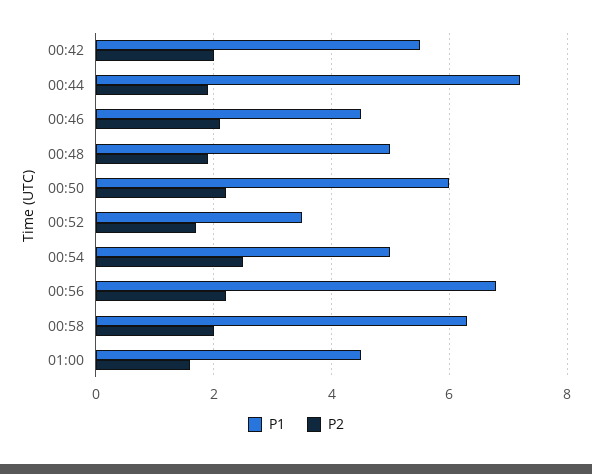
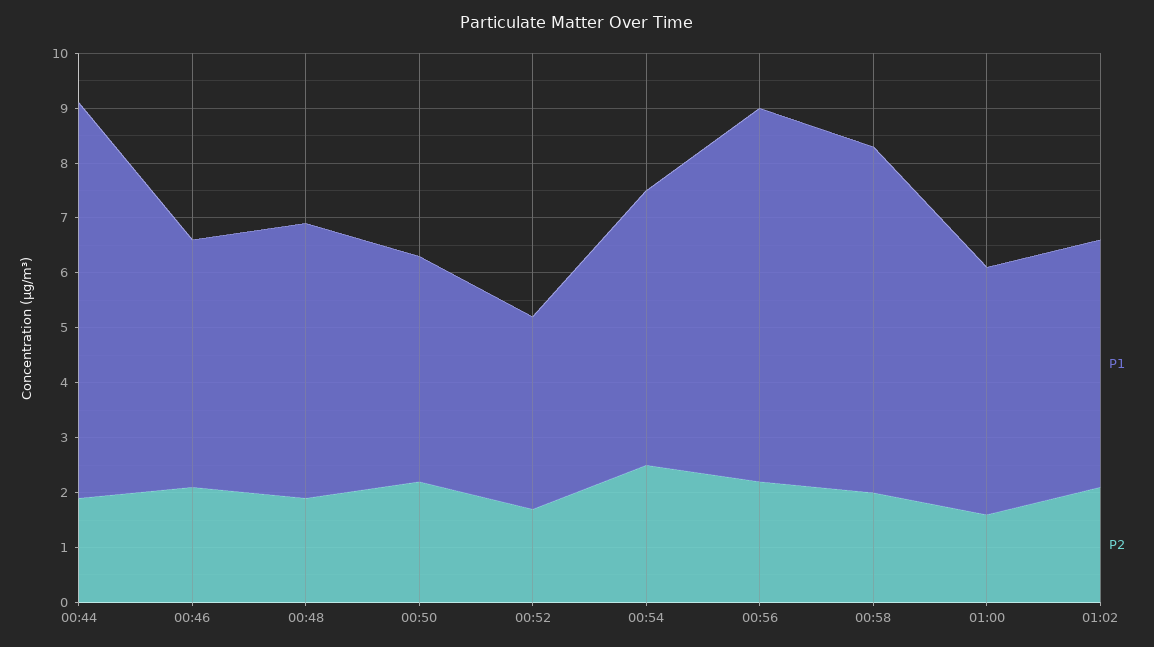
P1, 00:42: 5.5 -> none
P2, 00:42: 2 -> none
P1, 00:50: 6 -> 4
P1, 01:02: none -> 4.5
P2, 01:02: none -> 2

